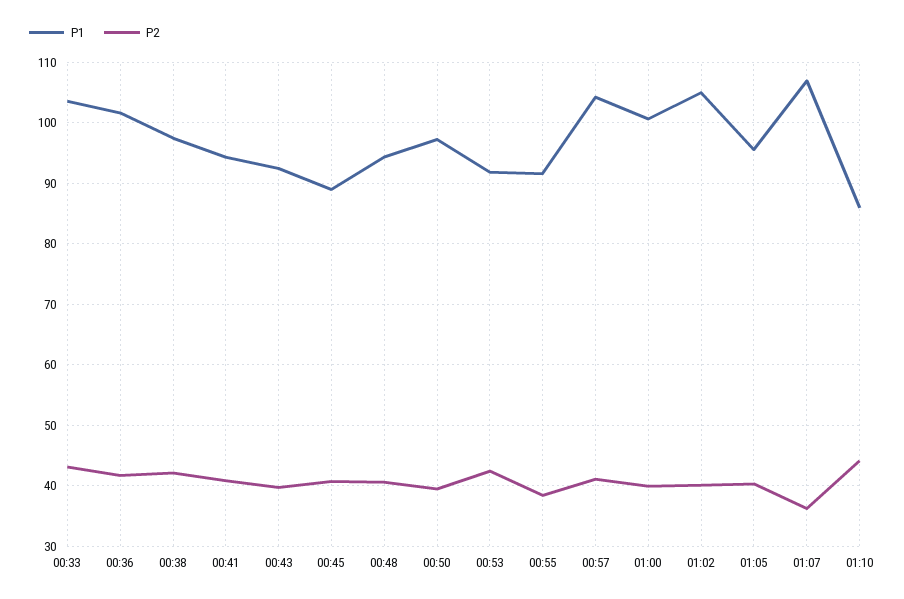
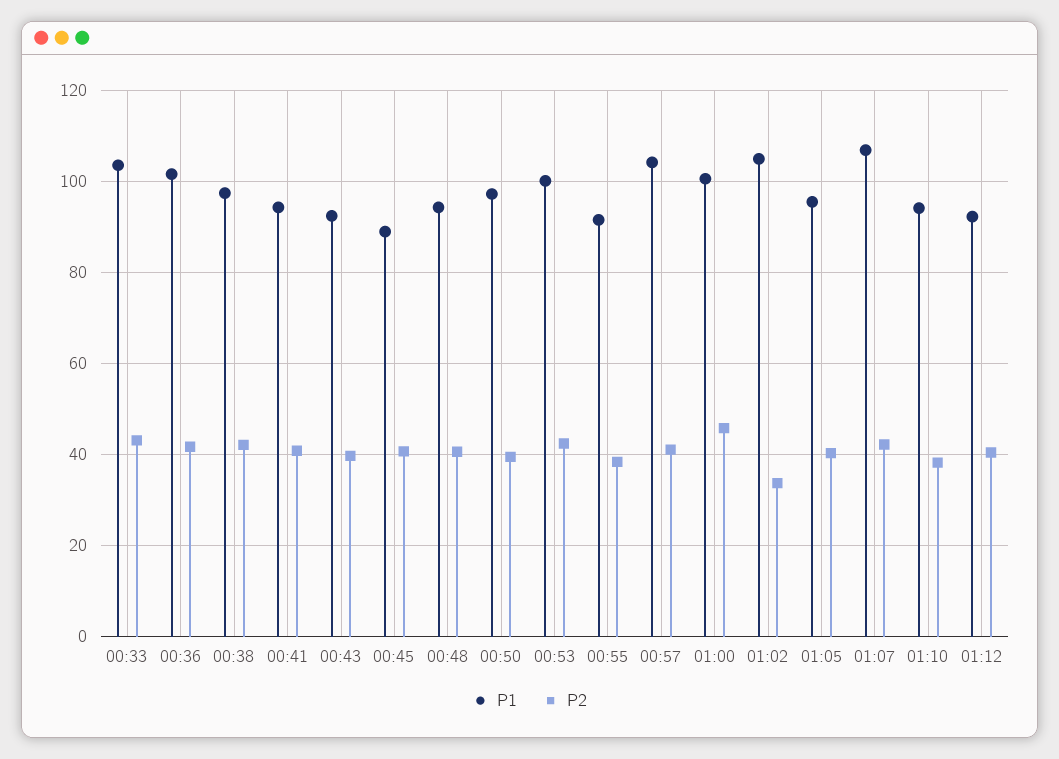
P1, 00:53: 92 -> 100
P2, 01:00: 40 -> 46
P2, 01:02: 40 -> 34
P2, 01:07: 36 -> 42
P1, 01:10: 86 -> 94
P2, 01:10: 44 -> 38
P1, 01:12: none -> 92
P2, 01:12: none -> 40

